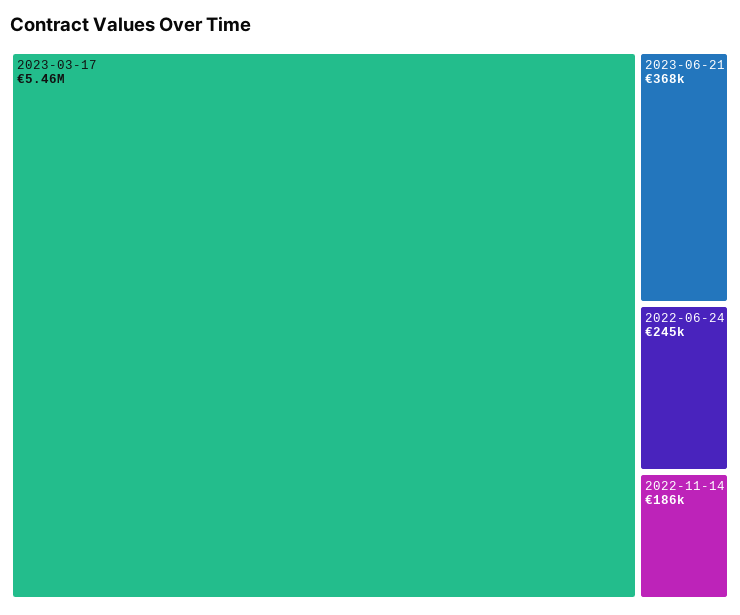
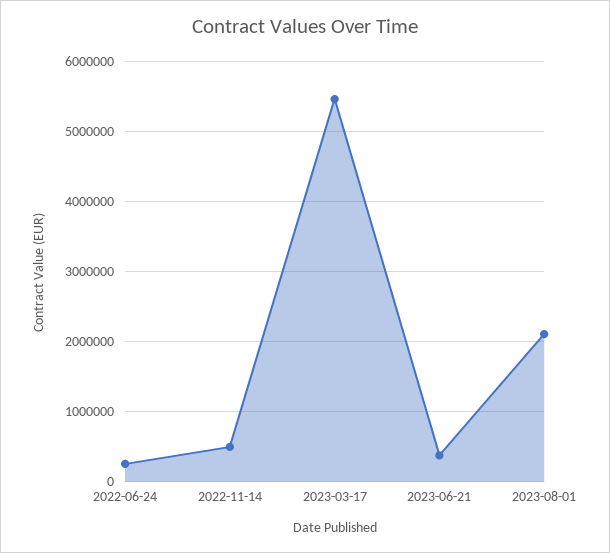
2022-11-14: 186000 -> 500000
2023-08-01: none -> 2100000

